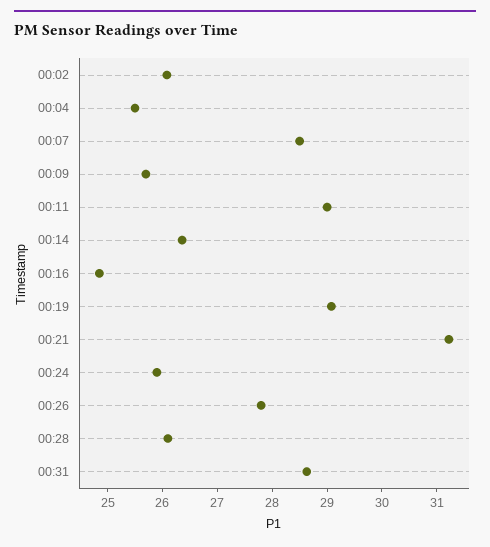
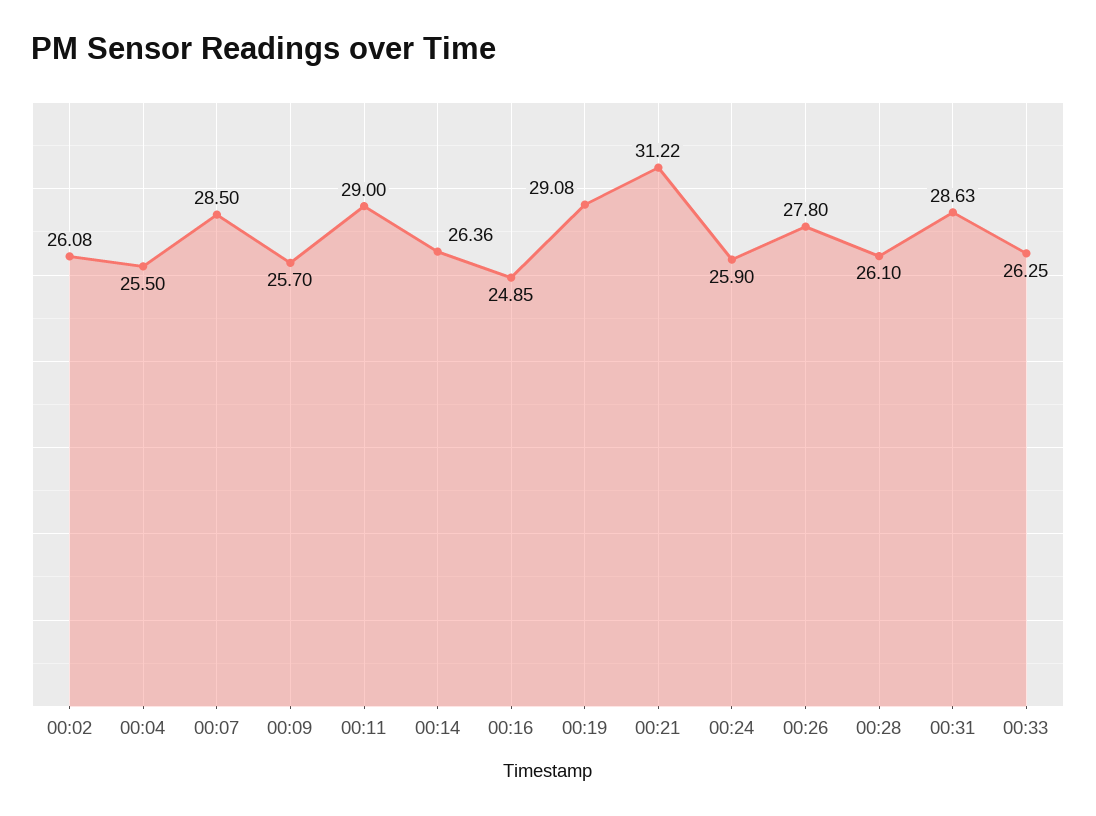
00:33: none -> 26.25

